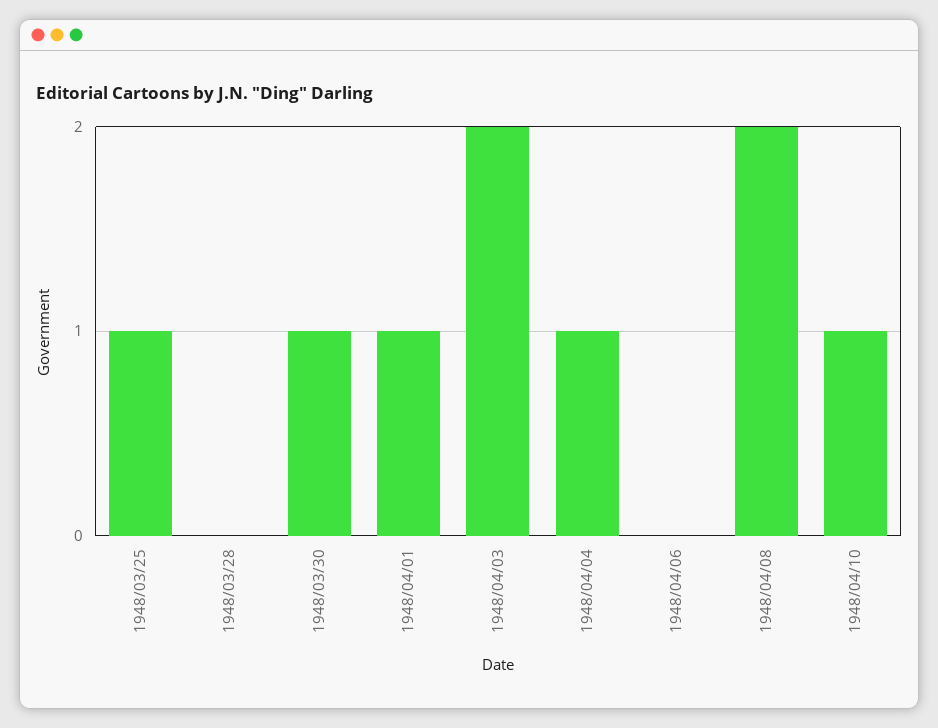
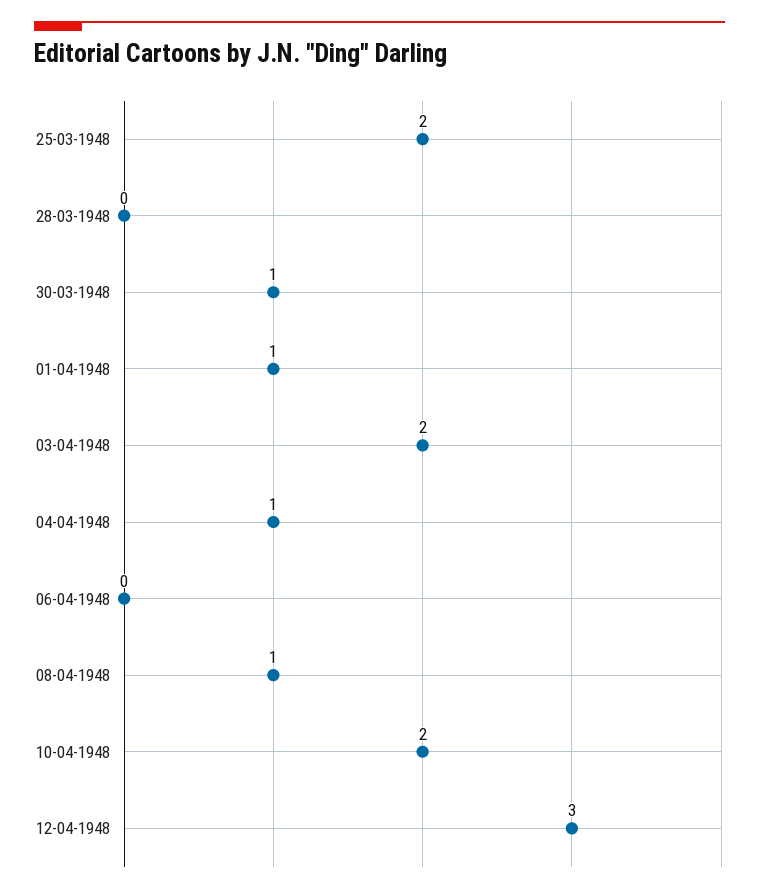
1948/03/25: 1 -> 2
1948/04/08: 2 -> 1
1948/04/10: 1 -> 2
12-04-1948: none -> 3

